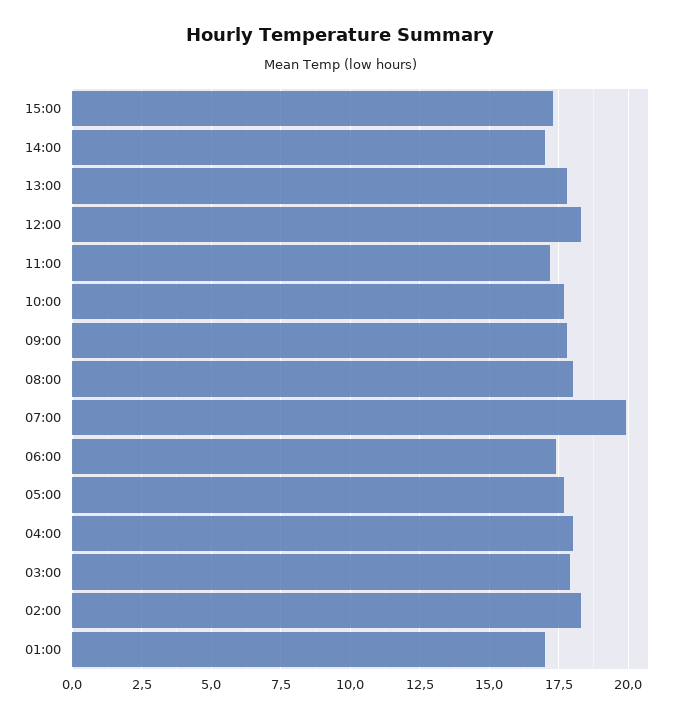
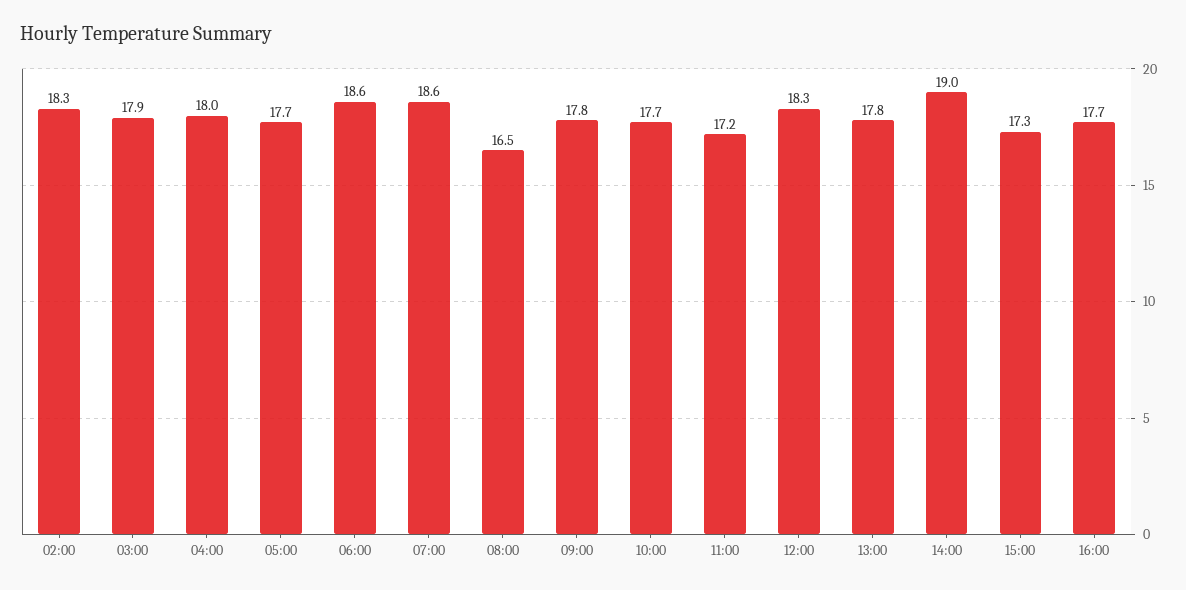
14:00: 17 -> 19
08:00: 18 -> 16.5
07:00: 20 -> 18.6
06:00: 17.5 -> 18.6
01:00: 17 -> none
16:00: none -> 17.7

